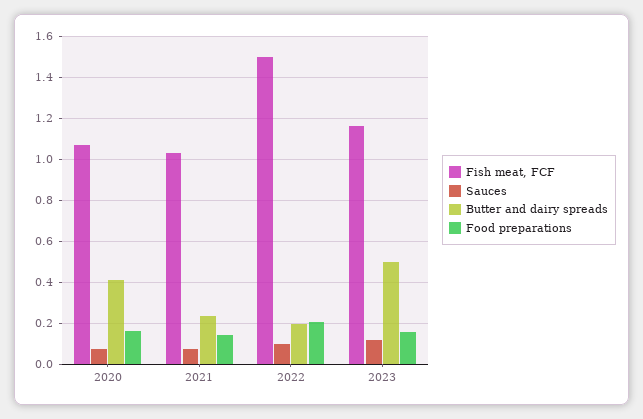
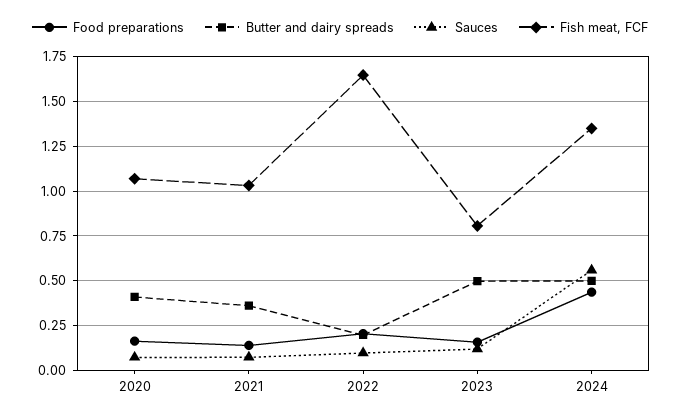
Butter and dairy spreads, 2021: 0.25 -> 0.35
Fish meat, FCF, 2022: 1.5 -> 1.65
Fish meat, FCF, 2023: 1.15 -> 0.8
Food preparations, 2024: none -> 0.45
Butter and dairy spreads, 2024: none -> 0.5
Sauces, 2024: none -> 0.55
Fish meat, FCF, 2024: none -> 1.35

